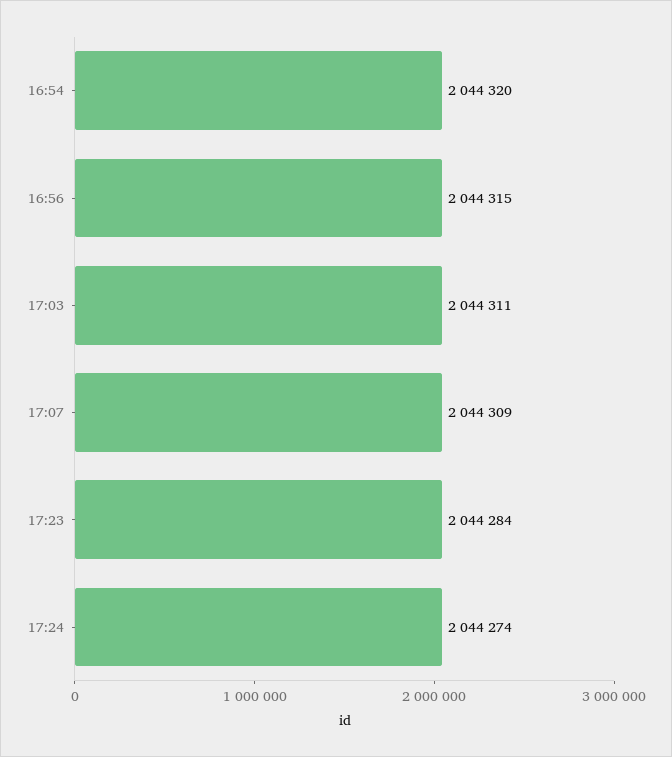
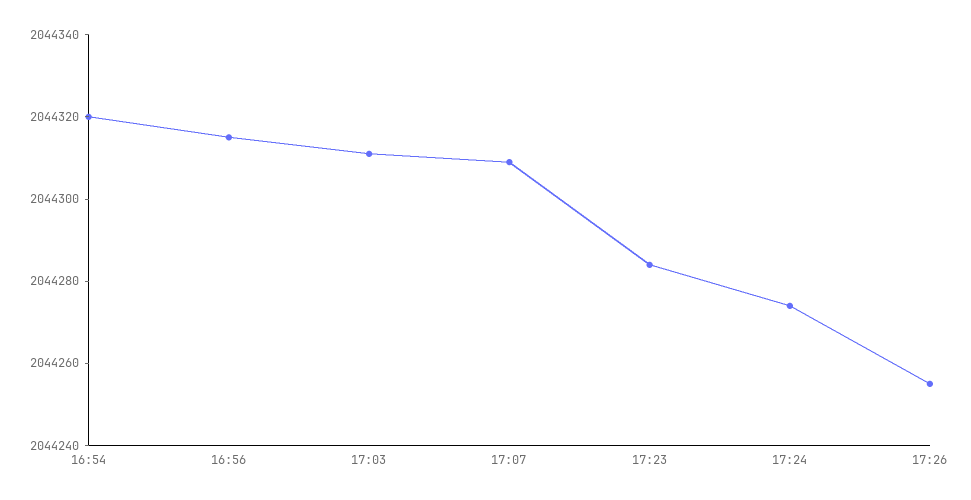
17:26: none -> 2044255

